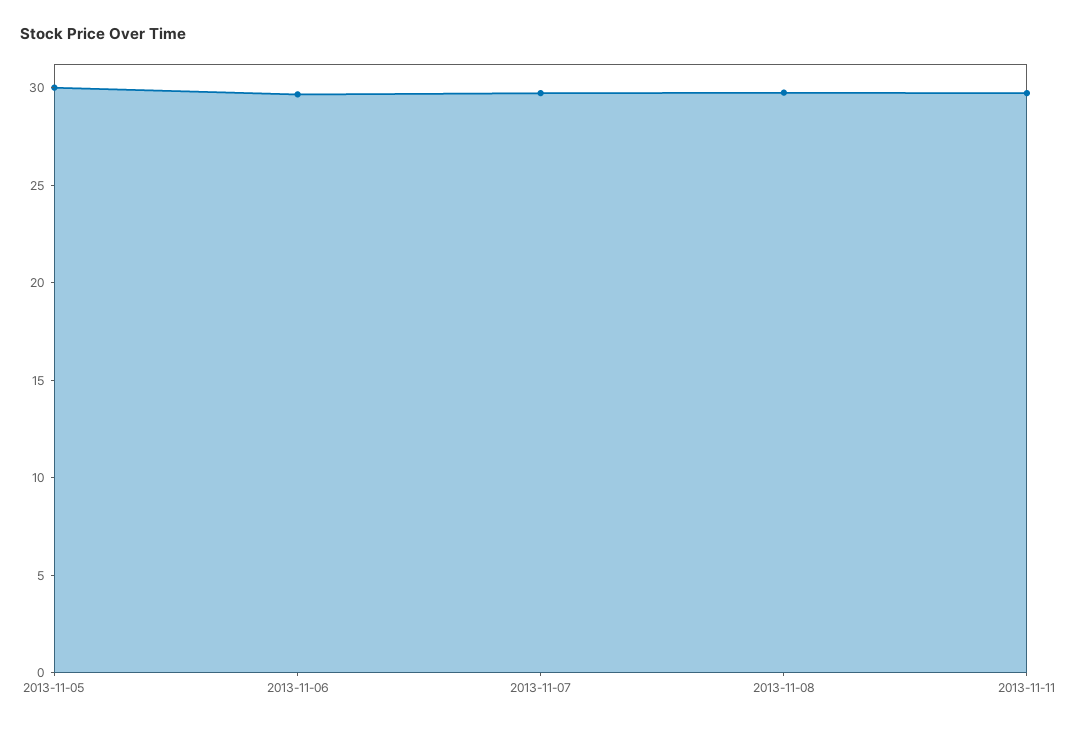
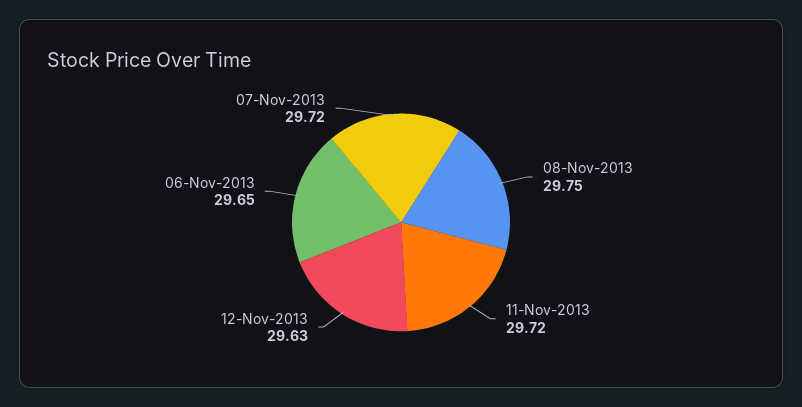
2013-11-05: 30 -> none
12-Nov-2013: none -> 29.63

